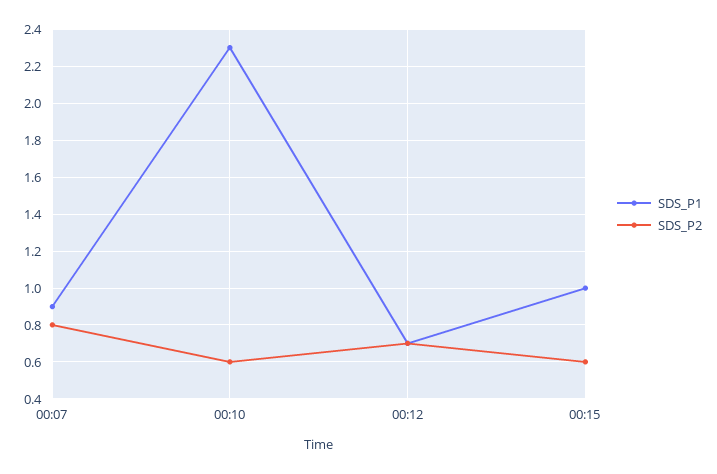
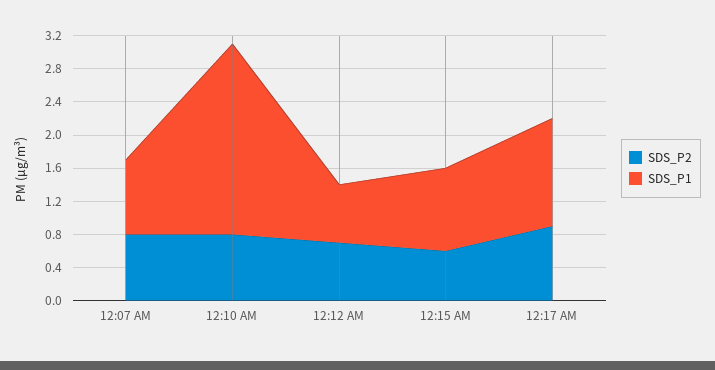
SDS_P2, 00:10: 0.6 -> 0.8
SDS_P2, 12:17 AM: none -> 0.9
SDS_P1, 12:17 AM: none -> 1.3

